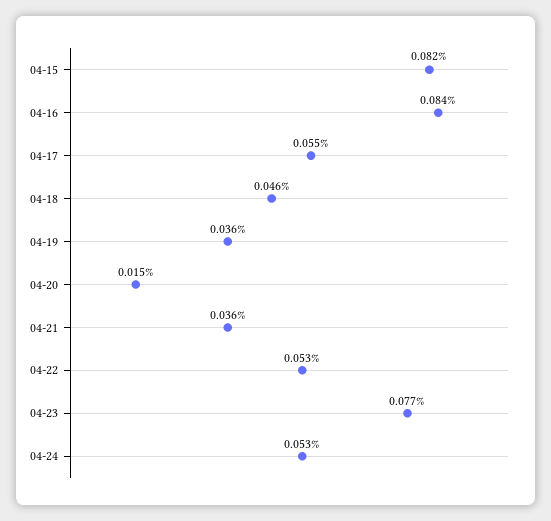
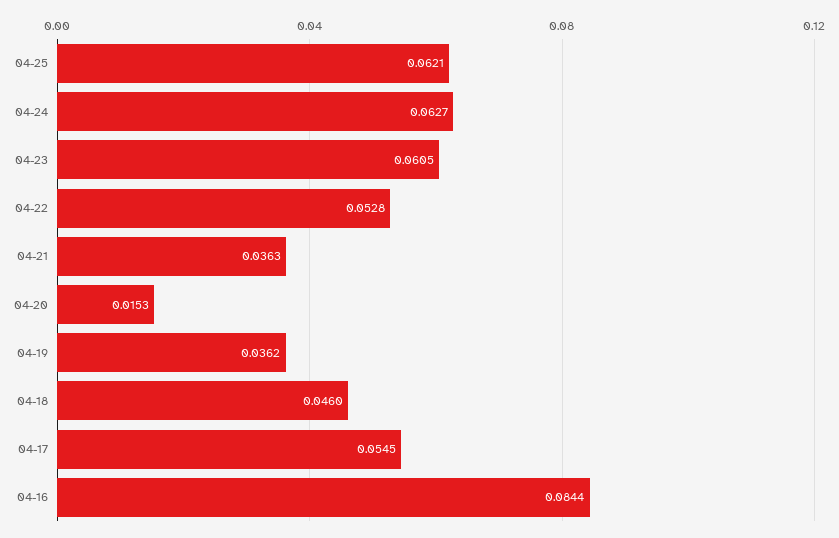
04-15: 0.082 -> none
04-23: 0.077 -> 0.0605
04-24: 0.053 -> 0.0627
04-25: none -> 0.0621

